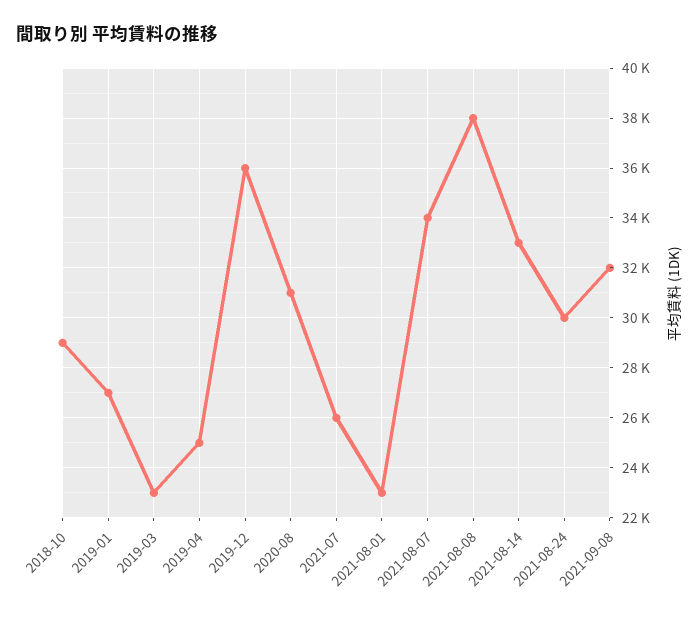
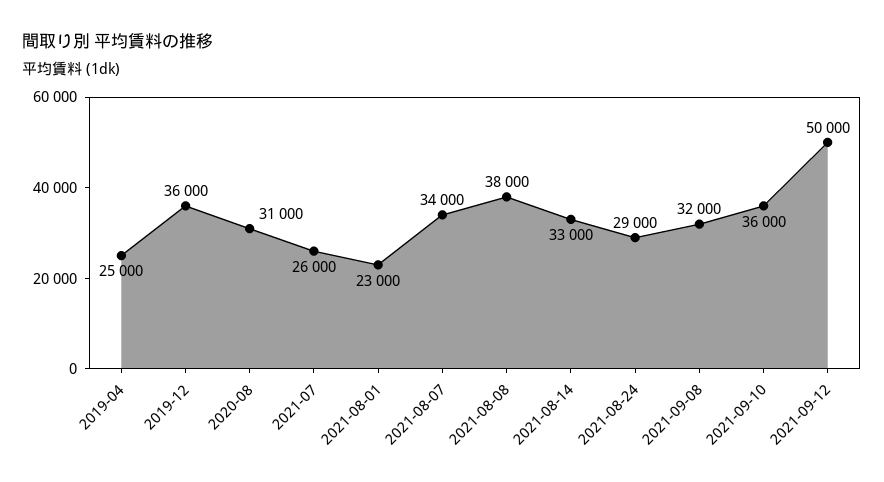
2018-10: 29000 -> none
2019-01: 27000 -> none
2019-03: 23000 -> none
2021-08-24: 30000 -> 29000
2021-09-10: none -> 36000
2021-09-12: none -> 50000

